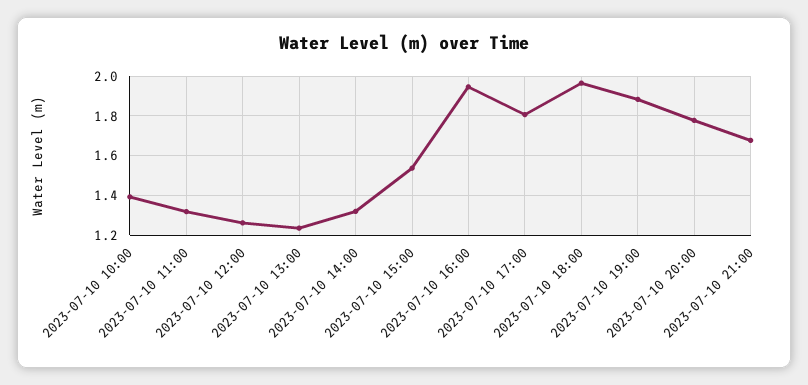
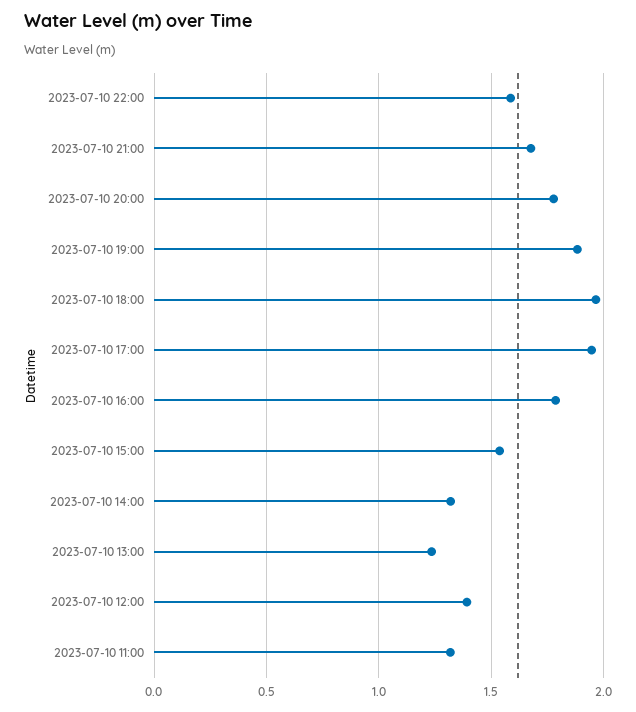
2023-07-10 10:00: 1.4 -> none
2023-07-10 12:00: 1.25 -> 1.4
2023-07-10 16:00: 1.95 -> 1.8
2023-07-10 17:00: 1.8 -> 1.95
2023-07-10 22:00: none -> 1.6

